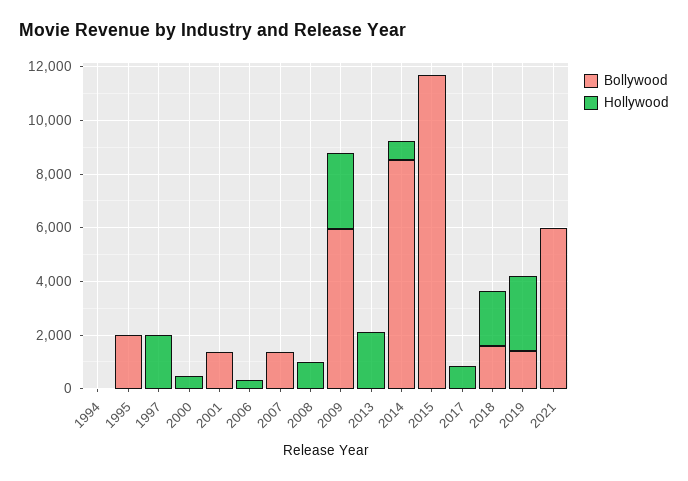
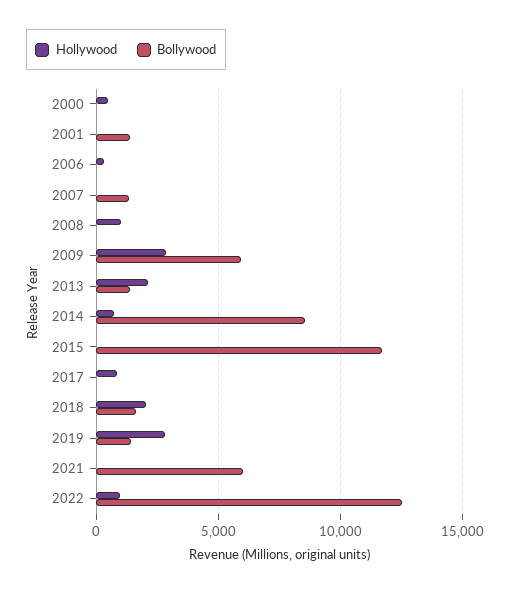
Bollywood, 1994: 0 -> none
Hollywood, 1994: 0 -> none
Bollywood, 1995: 2000 -> none
Hollywood, 1995: 0 -> none
Bollywood, 1997: 0 -> none
Hollywood, 1997: 2000 -> none
Bollywood, 2013: 0 -> 1500
Hollywood, 2022: none -> 1000
Bollywood, 2022: none -> 12500

